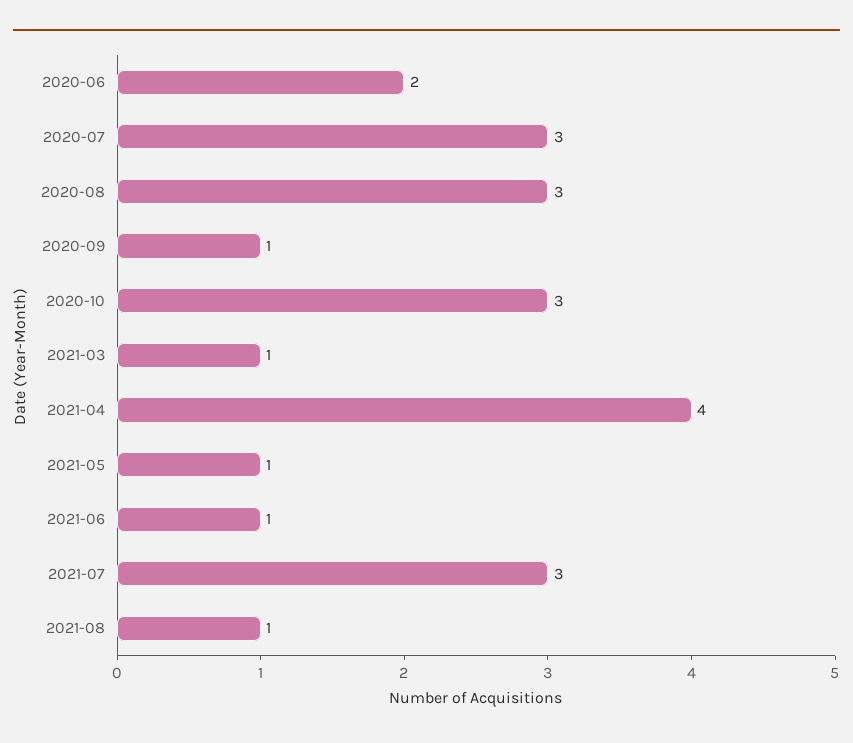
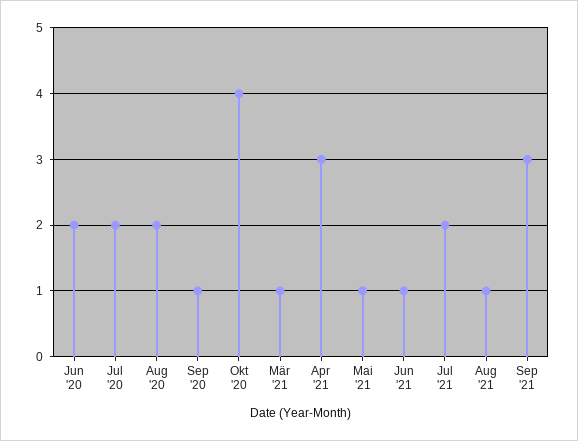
2020-07: 3 -> 2
2020-08: 3 -> 2
2020-10: 3 -> 4
2021-04: 4 -> 3
2021-07: 3 -> 2
Sep '21: none -> 3

